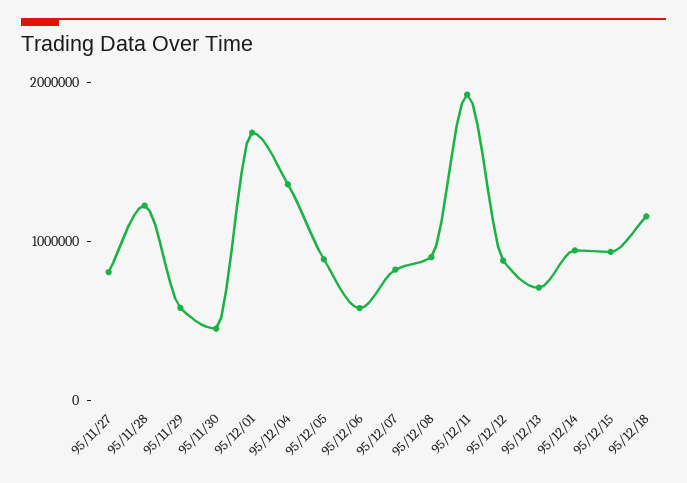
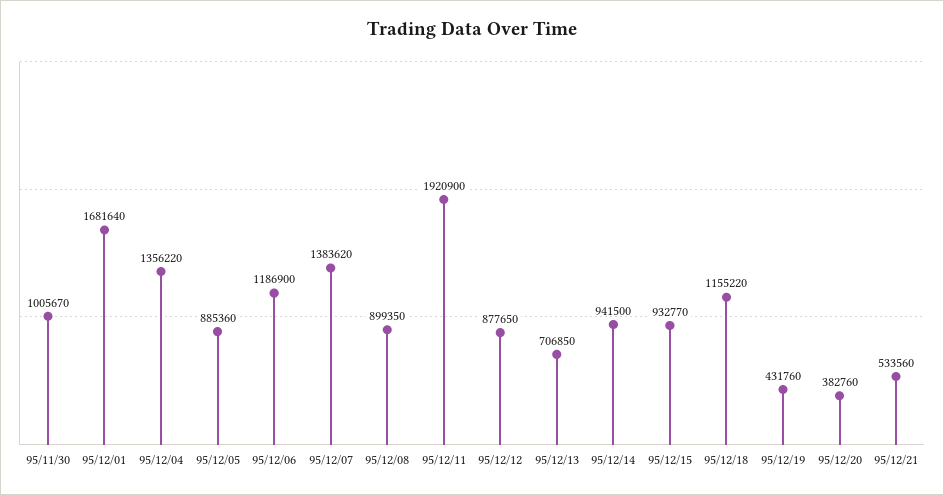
95/11/27: 800000 -> none
95/11/28: 1200000 -> none
95/11/29: 600000 -> none
95/11/30: 400000 -> 1005670
95/12/06: 600000 -> 1186900
95/12/07: 800000 -> 1383620
95/12/19: none -> 431760
95/12/20: none -> 382760
95/12/21: none -> 533560

